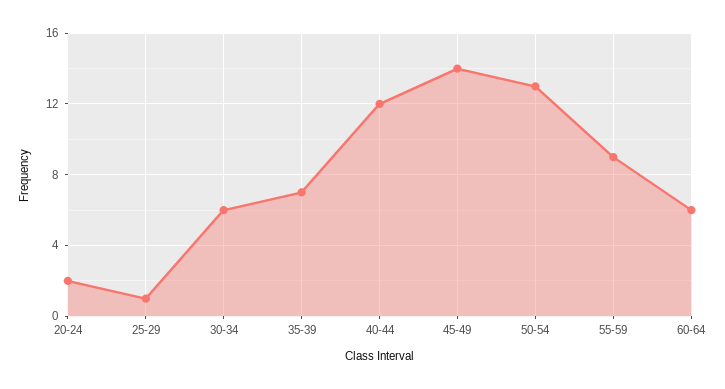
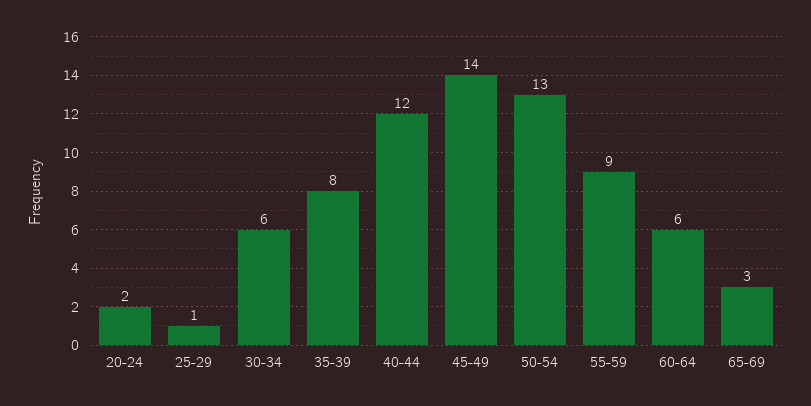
35-39: 7 -> 8
65-69: none -> 3

